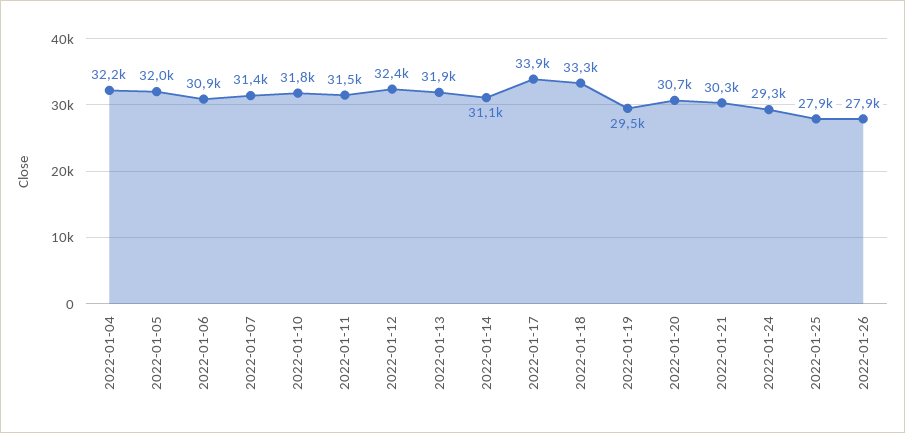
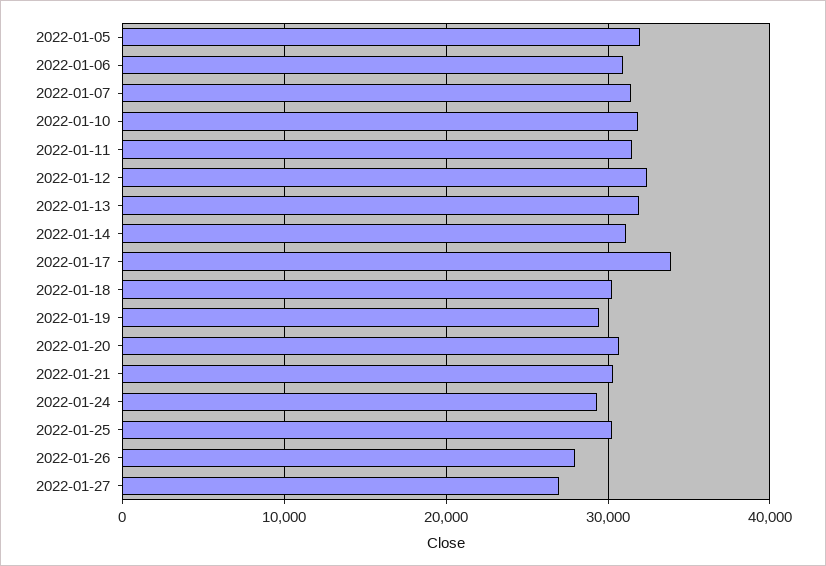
2022-01-04: 32200 -> none
2022-01-18: 33300 -> 30000
2022-01-25: 27900 -> 30000
2022-01-27: none -> 27000

